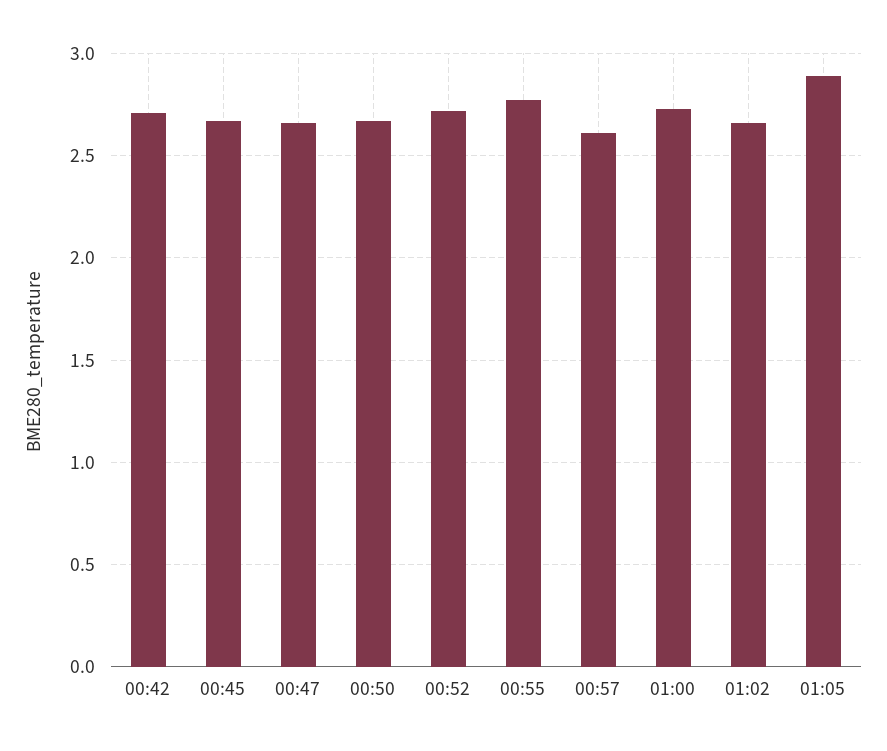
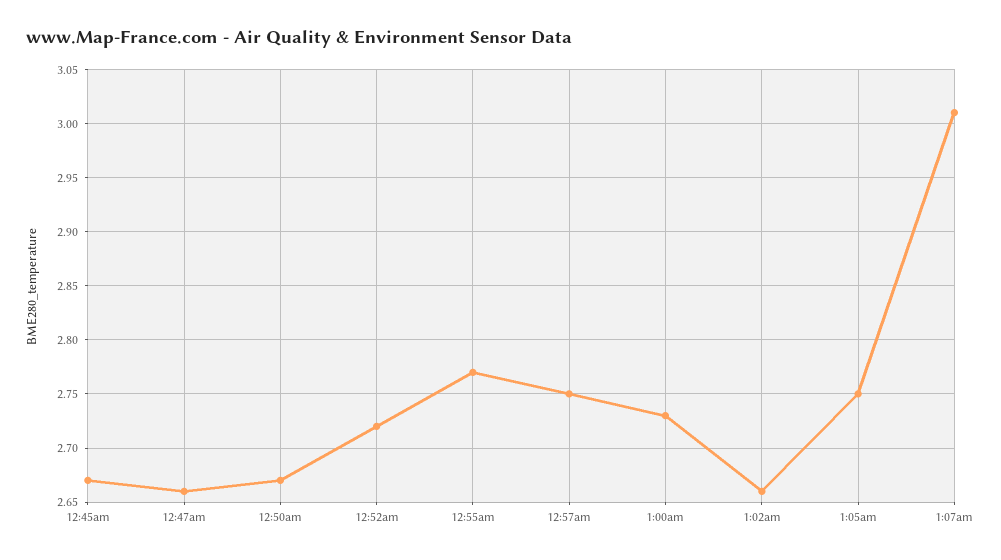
00:42: 2.7 -> none
00:57: 2.6 -> 2.75
01:05: 2.9 -> 2.75
1:07am: none -> 3.01

